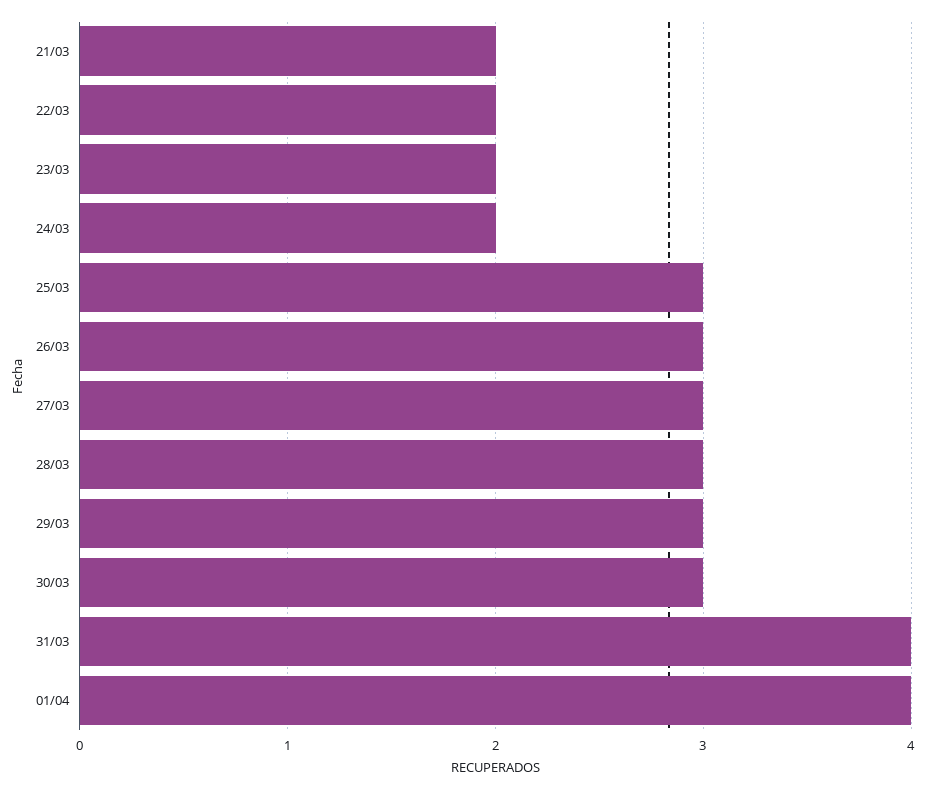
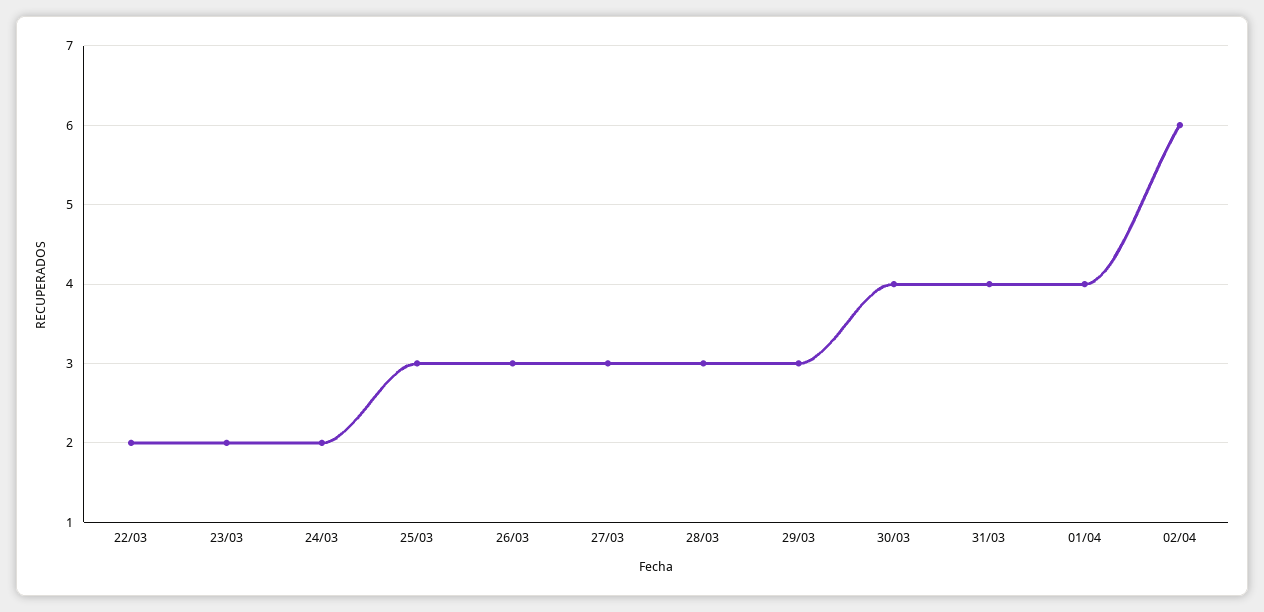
21/03: 2 -> none
30/03: 3 -> 4
02/04: none -> 6

